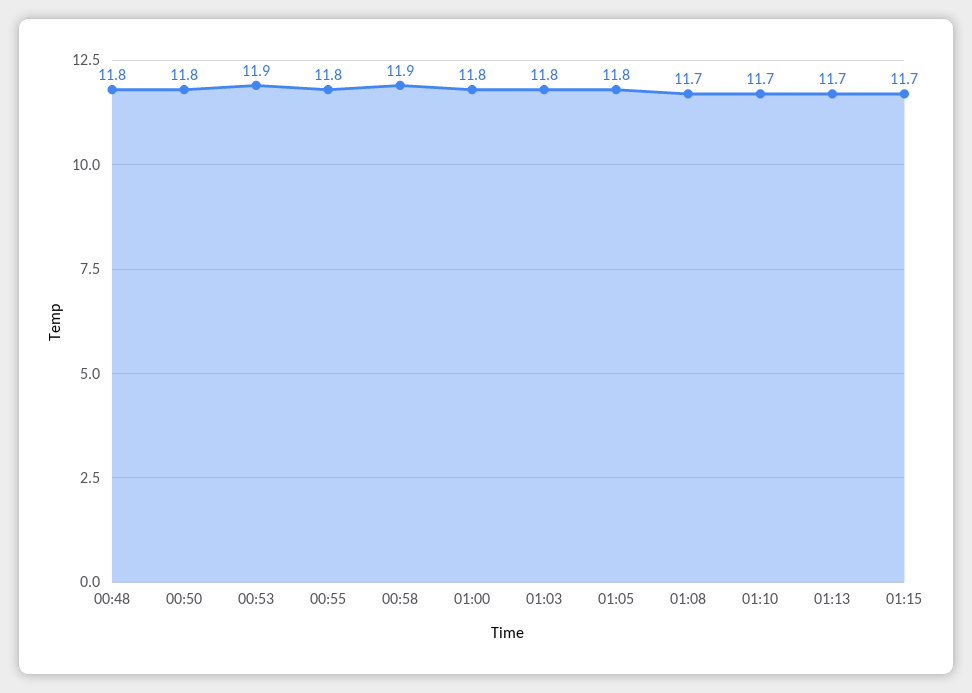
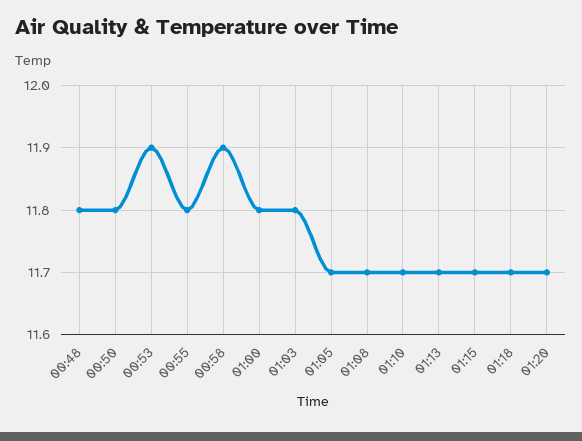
01:05: 11.8 -> 11.7
01:18: none -> 11.7
01:20: none -> 11.7

